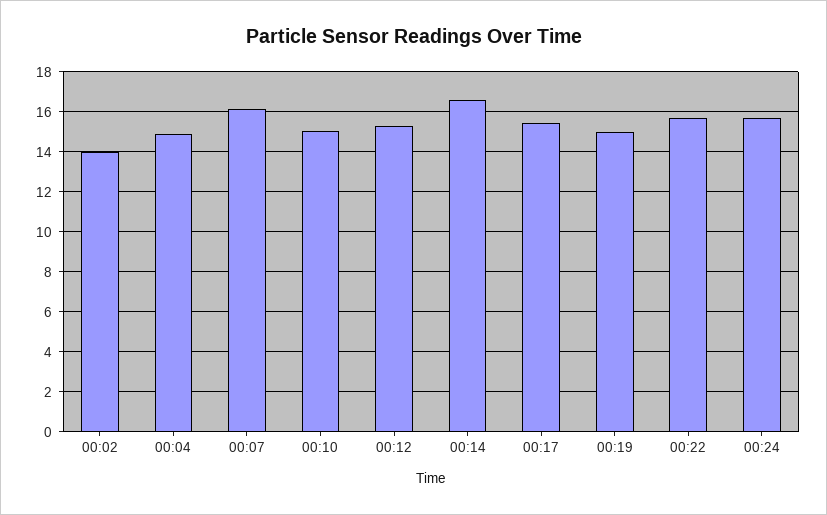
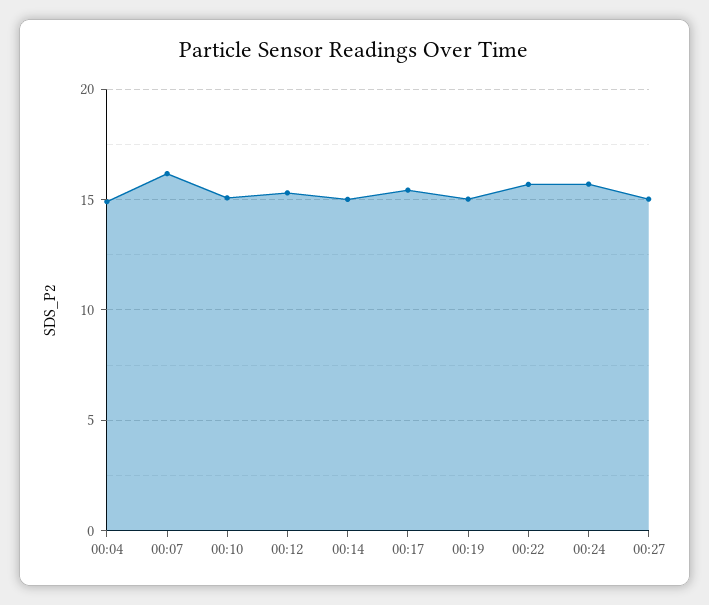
00:02: 14 -> none
00:14: 16.5 -> 15
00:27: none -> 15

